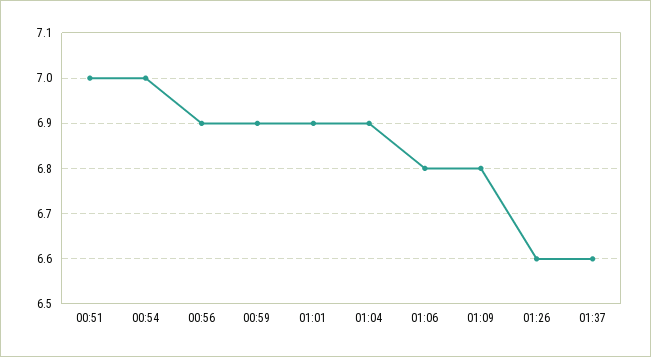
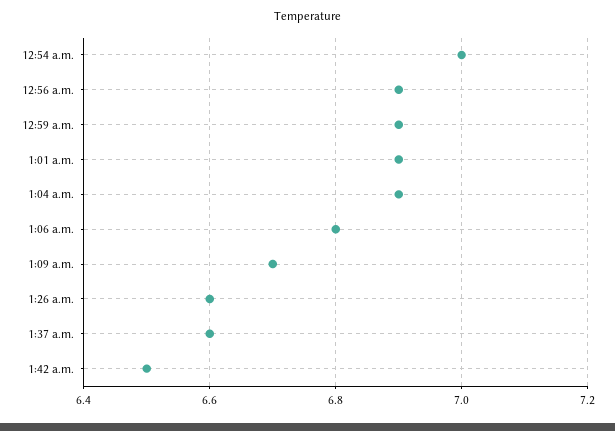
00:51: 7 -> none
01:09: 6.8 -> 6.7
1:42 a.m.: none -> 6.5

